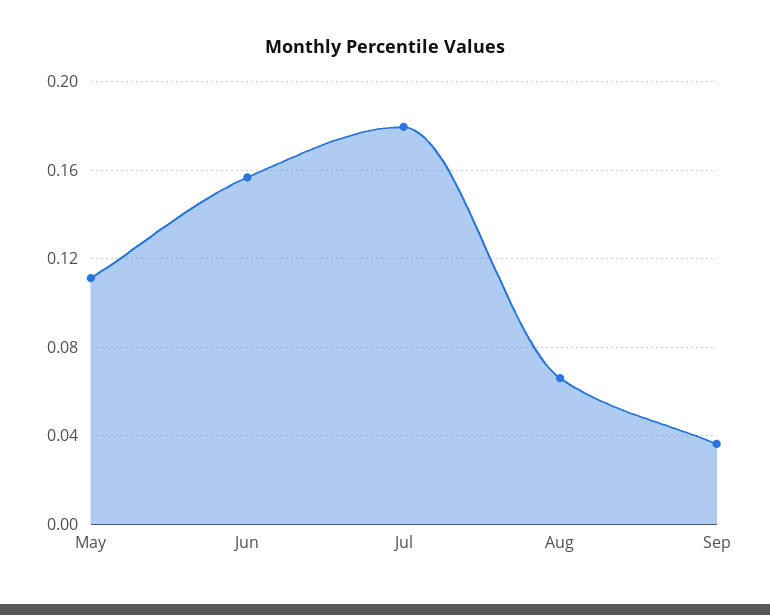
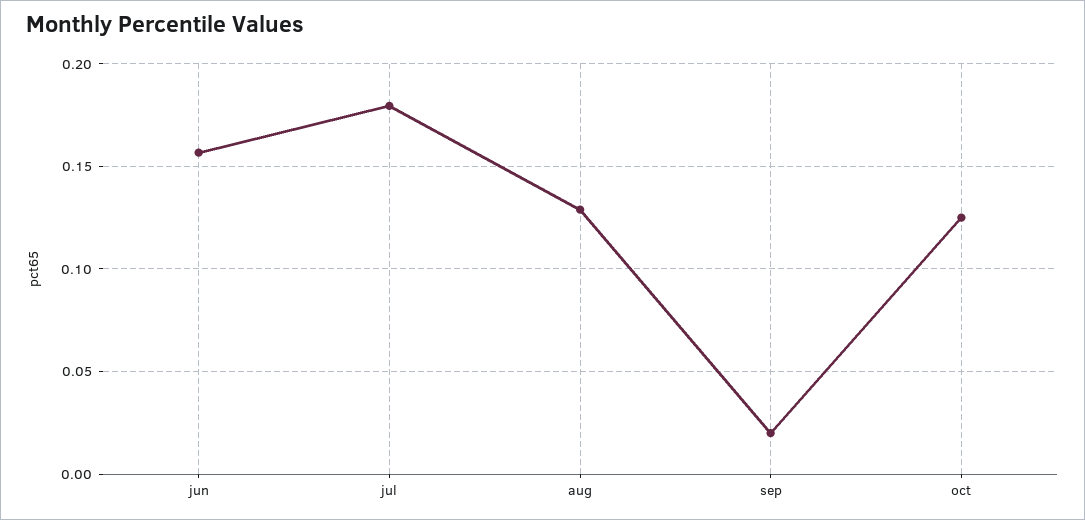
May: 0.11 -> none
Aug: 0.065 -> 0.13
Sep: 0.035 -> 0.02
oct: none -> 0.125

